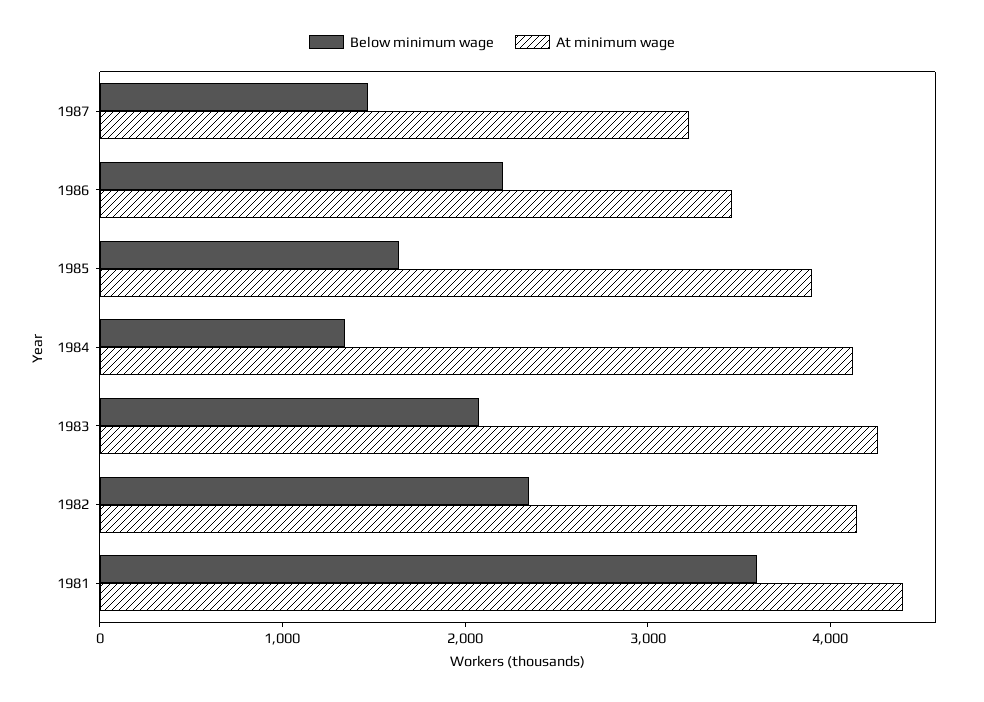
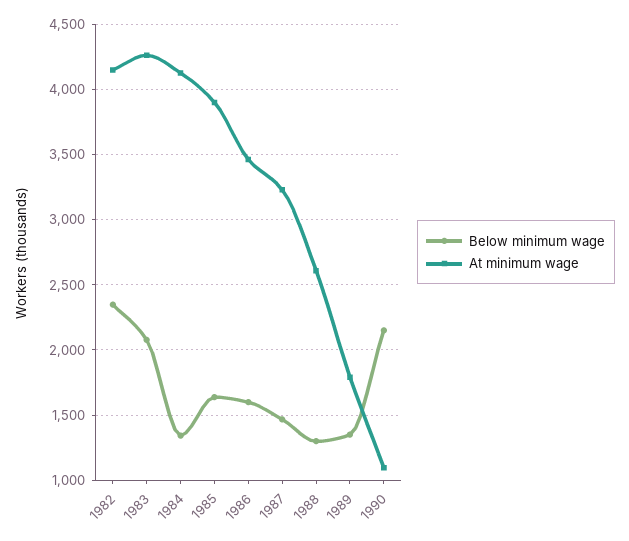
Below minimum wage, 1986: 2200 -> 1600
Below minimum wage, 1981: 3600 -> none
At minimum wage, 1981: 4400 -> none
Below minimum wage, 1988: none -> 1300
At minimum wage, 1988: none -> 2600
Below minimum wage, 1989: none -> 1350
At minimum wage, 1989: none -> 1800
Below minimum wage, 1990: none -> 2150
At minimum wage, 1990: none -> 1100

